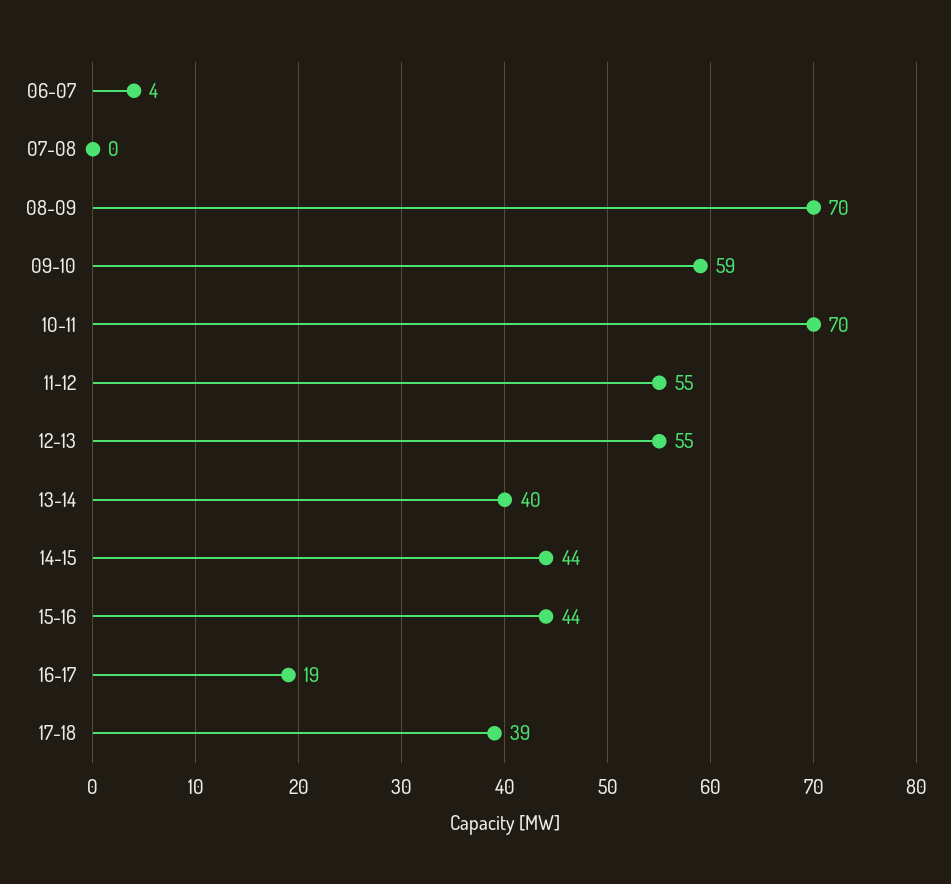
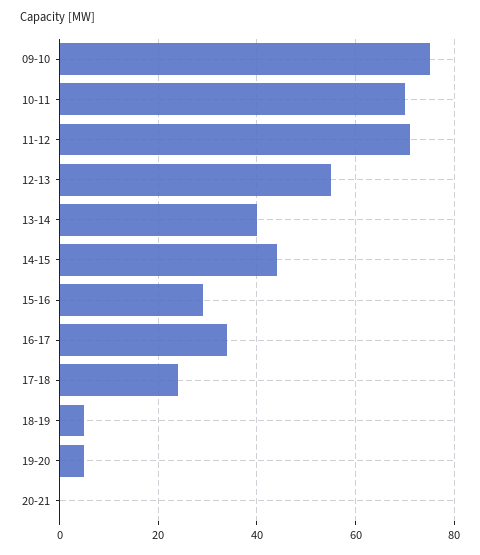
06-07: 4 -> none
07-08: 0 -> none
08-09: 70 -> none
09-10: 59 -> 75
11-12: 55 -> 70
15-16: 44 -> 30
16-17: 19 -> 35
17-18: 39 -> 25
18-19: none -> 5
19-20: none -> 5
20-21: none -> 0

